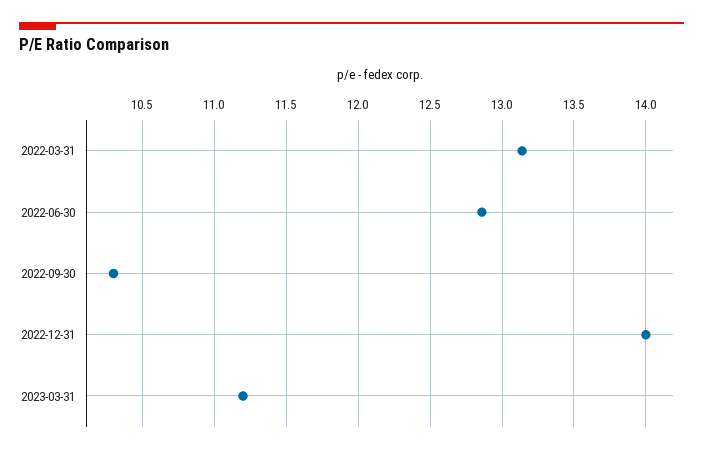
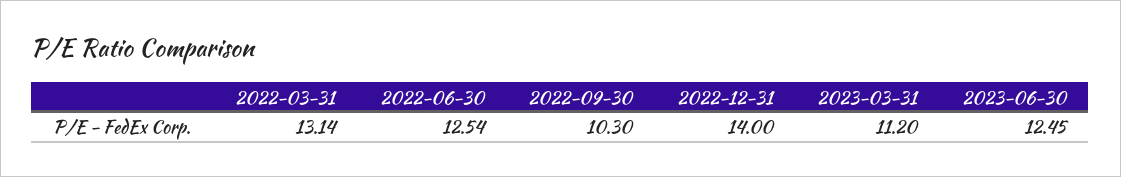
2022-06-30: 12.85 -> 12.54
2023-06-30: none -> 12.45

